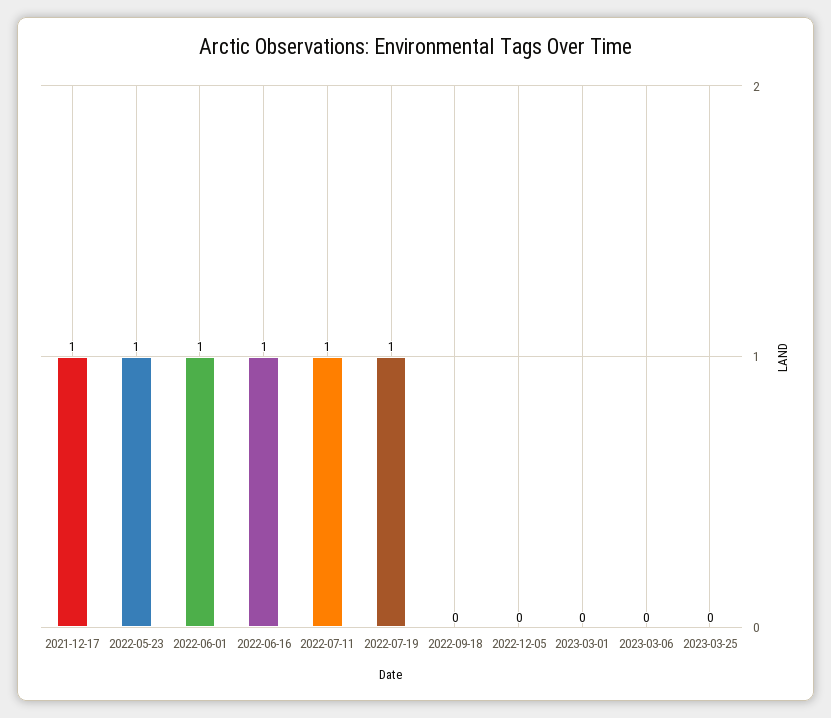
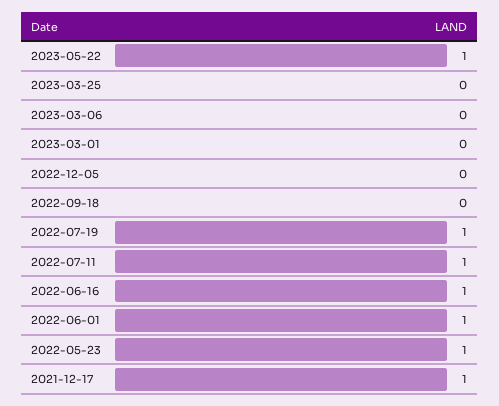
2023-05-22: none -> 1

